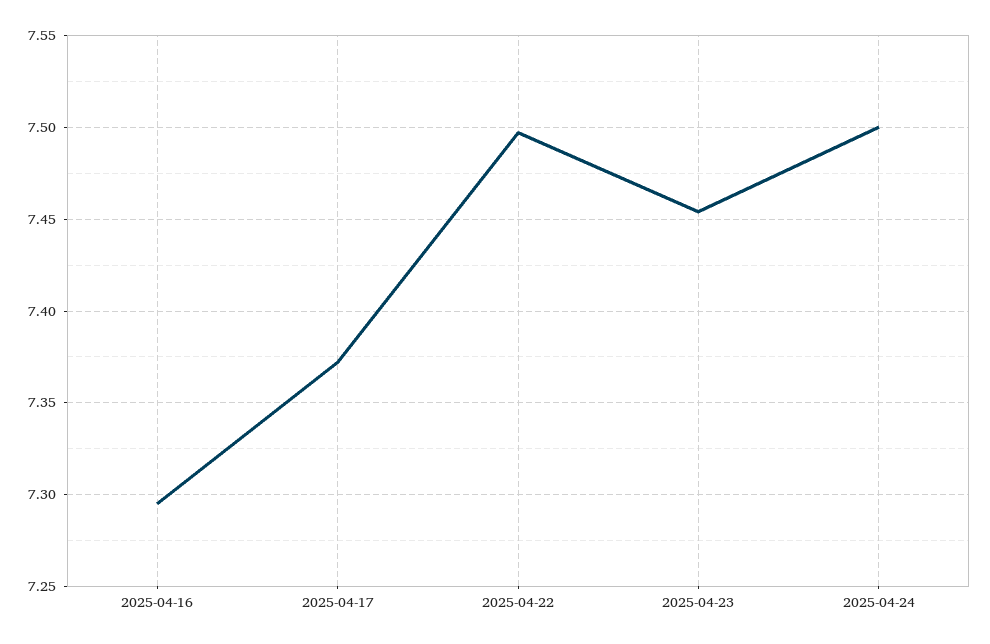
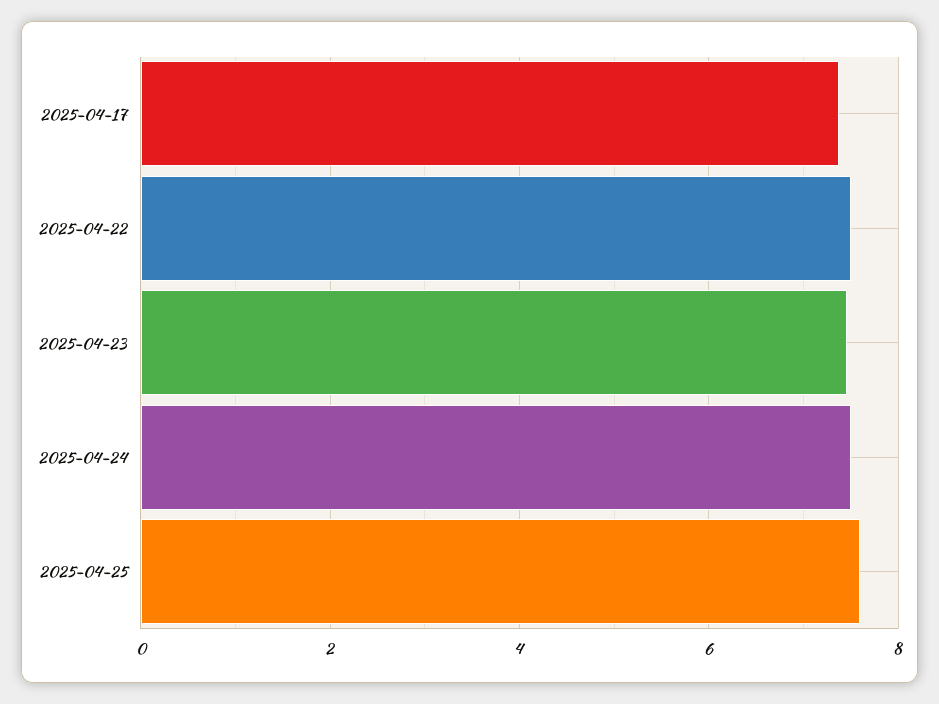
2025-04-16: 7.295 -> none
2025-04-25: none -> 7.6

